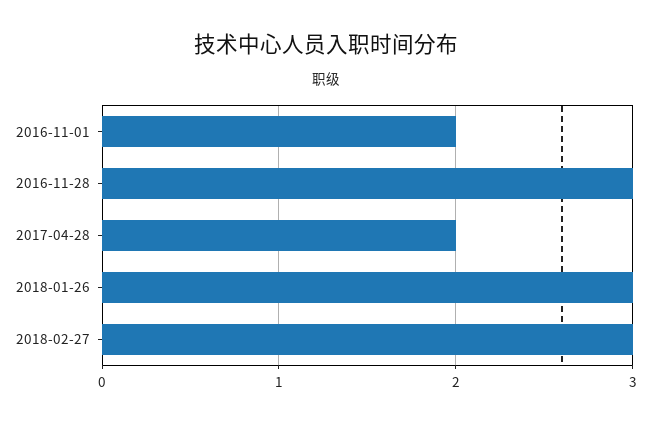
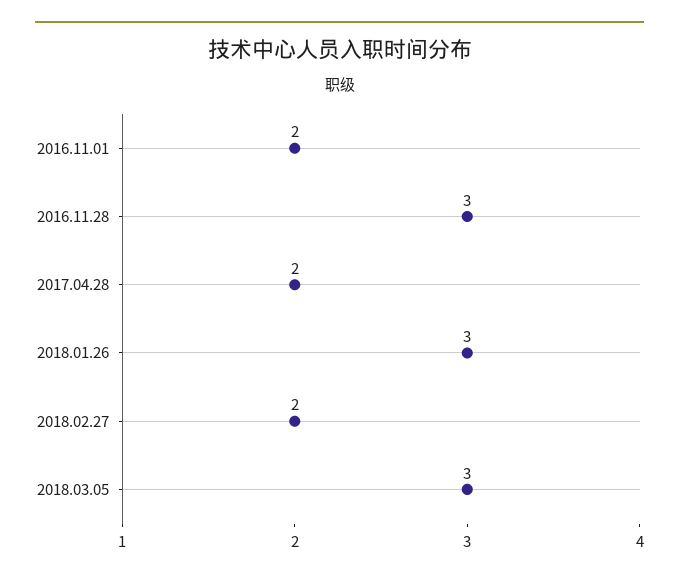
2018-02-27: 3 -> 2
2018.03.05: none -> 3

